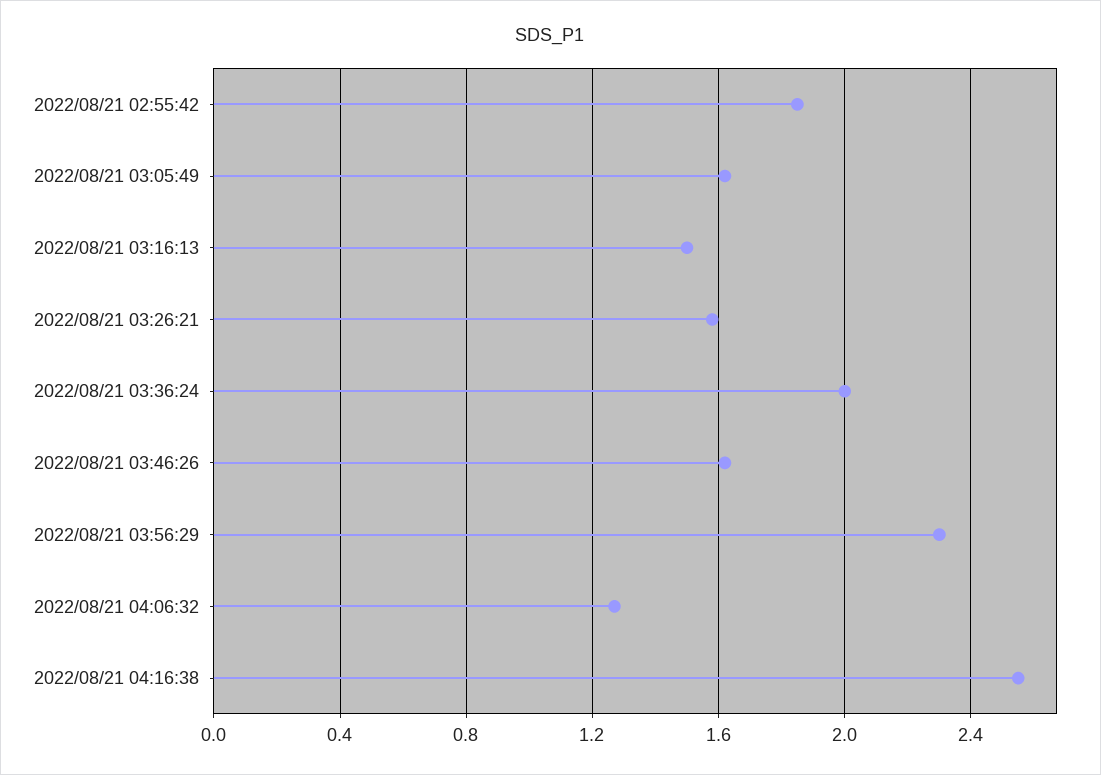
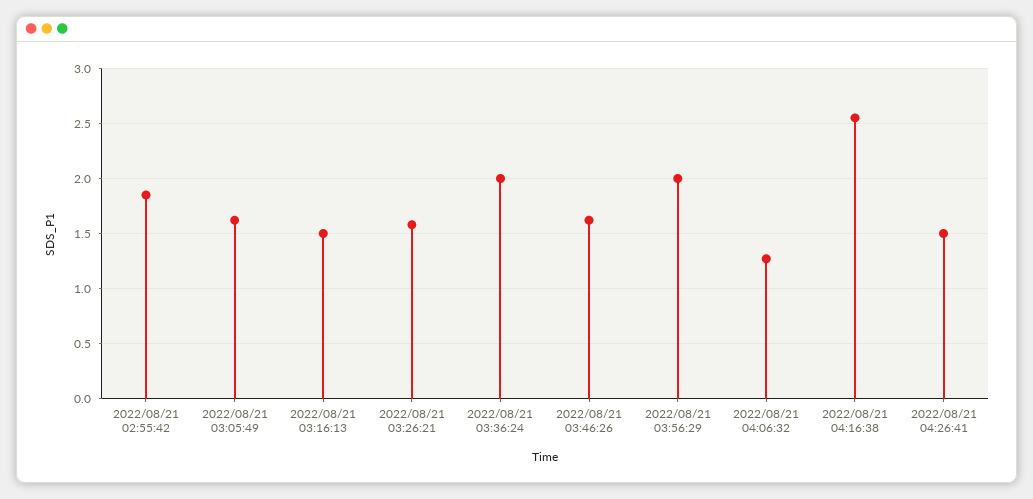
2022/08/21 03:56:29: 2.3 -> 2
2022/08/21 04:26:41: none -> 1.5

